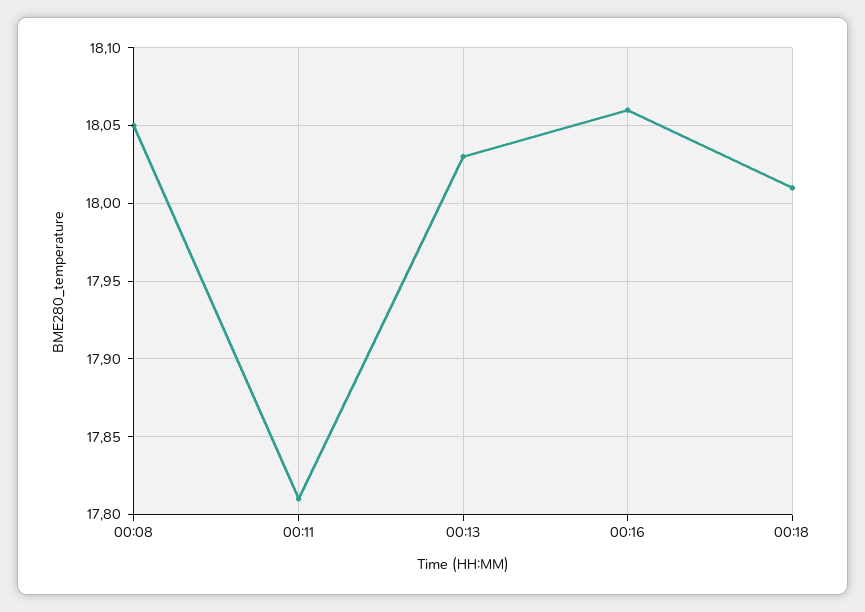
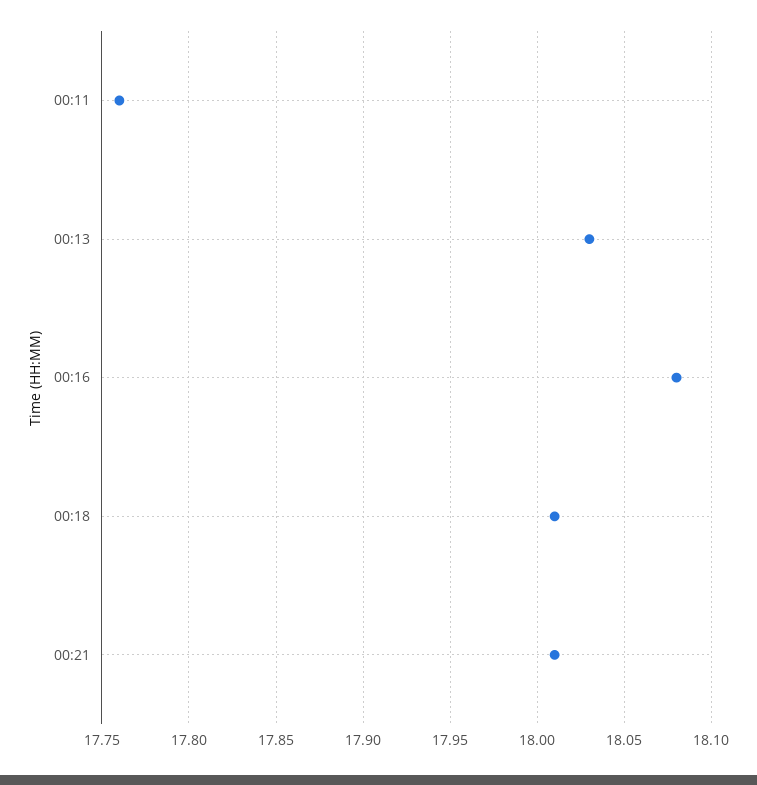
00:08: 18.05 -> none
00:11: 17.81 -> 17.76
00:16: 18.06 -> 18.08
00:21: none -> 18.01

